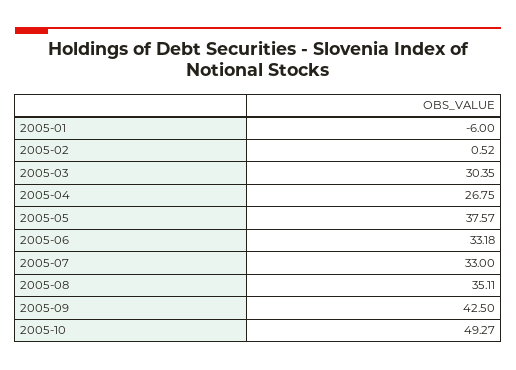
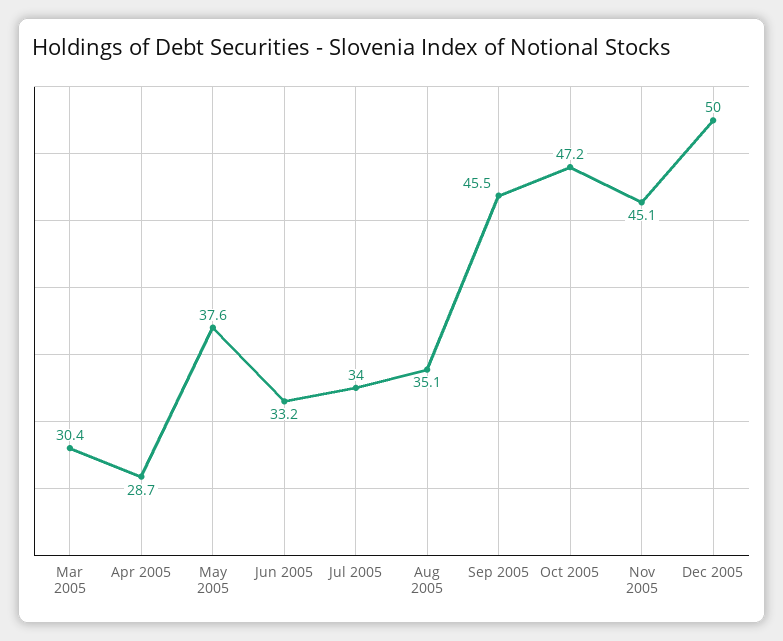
2005-01: -6 -> none
2005-02: 0.52 -> none
2005-04: 26.75 -> 28.7
2005-07: 33 -> 34
2005-09: 42.5 -> 45.5
2005-10: 49.27 -> 47.2
Nov 2005: none -> 45.1
Dec 2005: none -> 50

